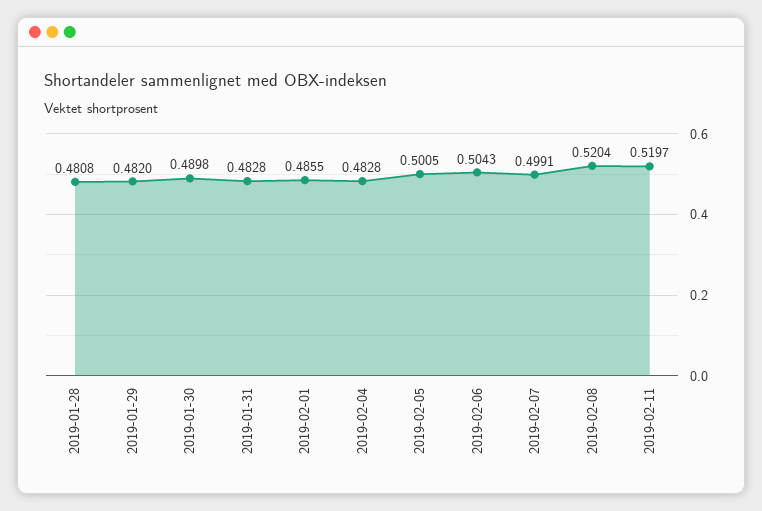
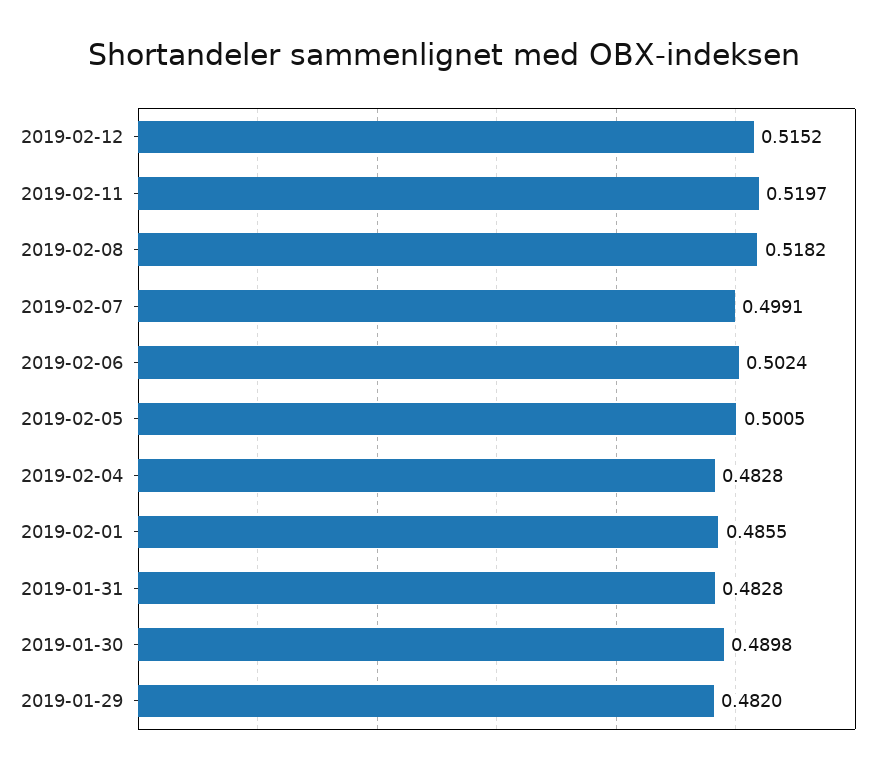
2019-01-28: 0.4808 -> none
2019-02-06: 0.5043 -> 0.5024
2019-02-08: 0.5204 -> 0.5182
2019-02-12: none -> 0.5152

